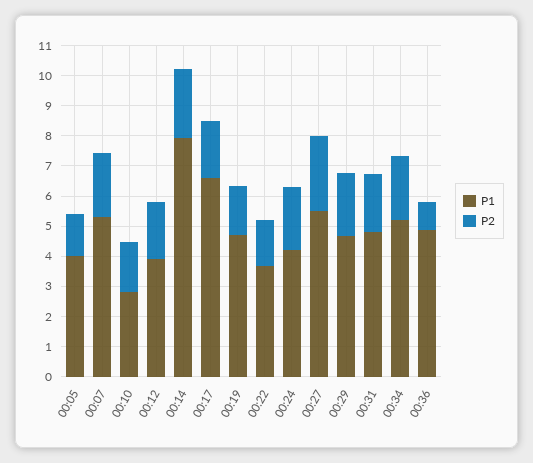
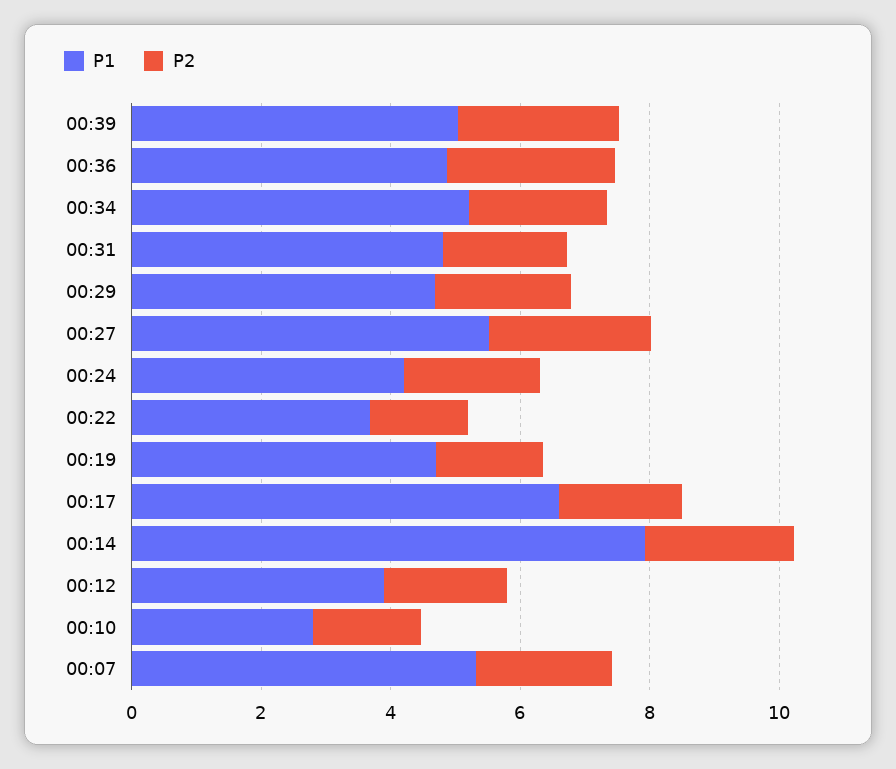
P1, 00:05: 4 -> none
P2, 00:05: 1.5 -> none
P2, 00:36: 1 -> 2.5
P1, 00:39: none -> 5
P2, 00:39: none -> 2.5

